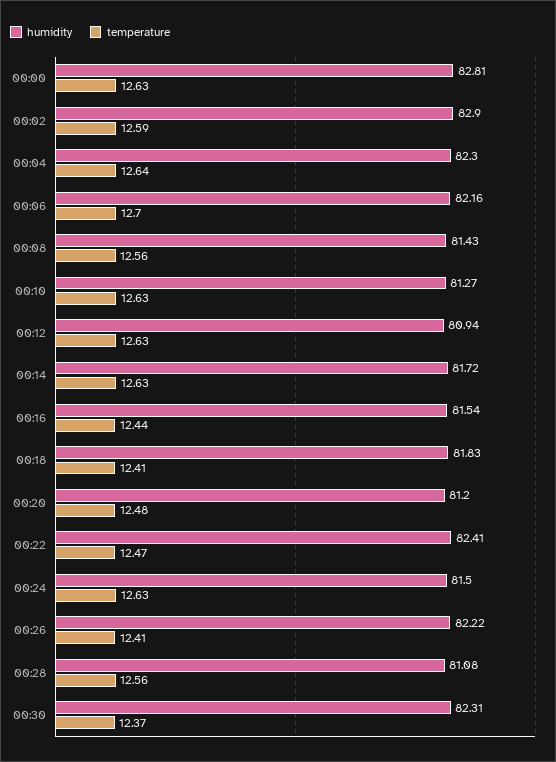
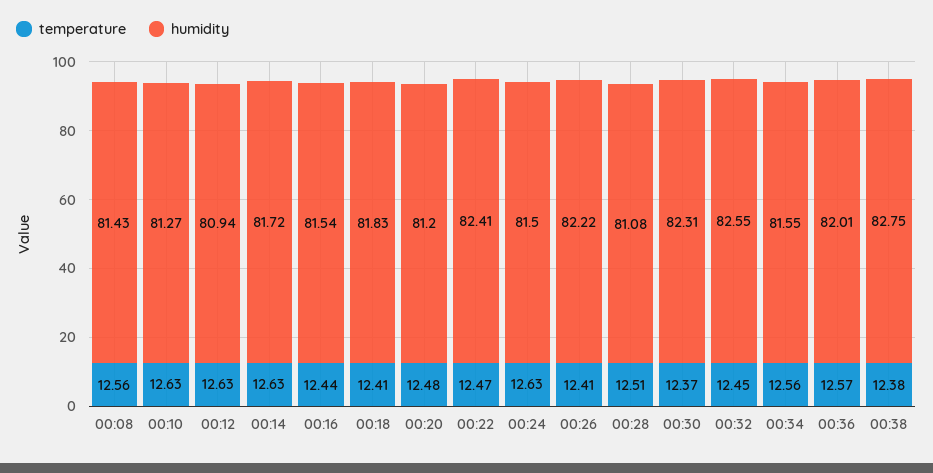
humidity, 00:00: 82.81 -> none
temperature, 00:00: 12.63 -> none
humidity, 00:02: 82.9 -> none
temperature, 00:02: 12.59 -> none
humidity, 00:04: 82.3 -> none
temperature, 00:04: 12.64 -> none
humidity, 00:06: 82.16 -> none
temperature, 00:06: 12.7 -> none
temperature, 00:28: 12.56 -> 12.51
temperature, 00:32: none -> 12.45
humidity, 00:32: none -> 82.55
temperature, 00:34: none -> 12.56
humidity, 00:34: none -> 81.55
temperature, 00:36: none -> 12.57
humidity, 00:36: none -> 82.01
temperature, 00:38: none -> 12.38
humidity, 00:38: none -> 82.75

